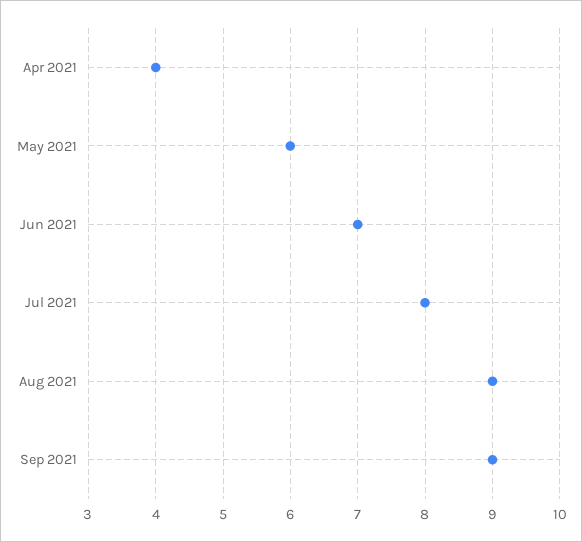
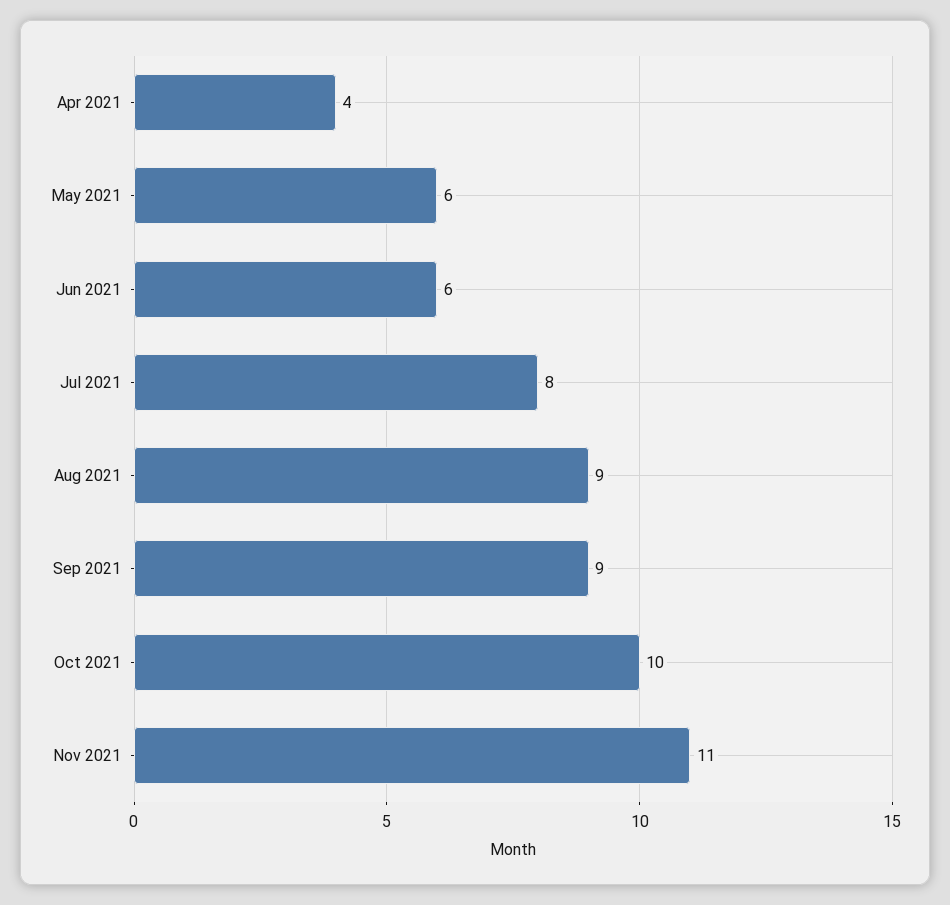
Jun 2021: 7 -> 6
Oct 2021: none -> 10
Nov 2021: none -> 11

